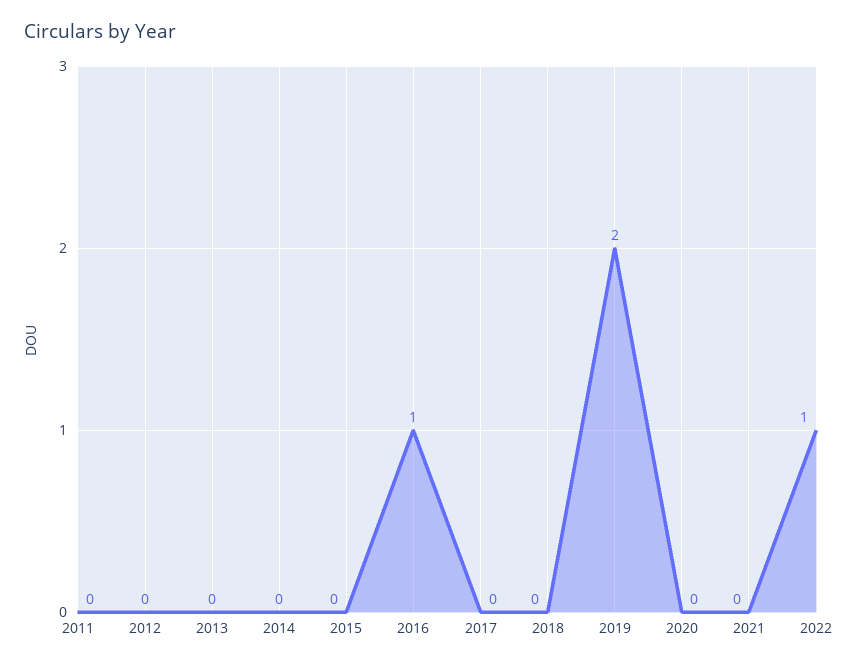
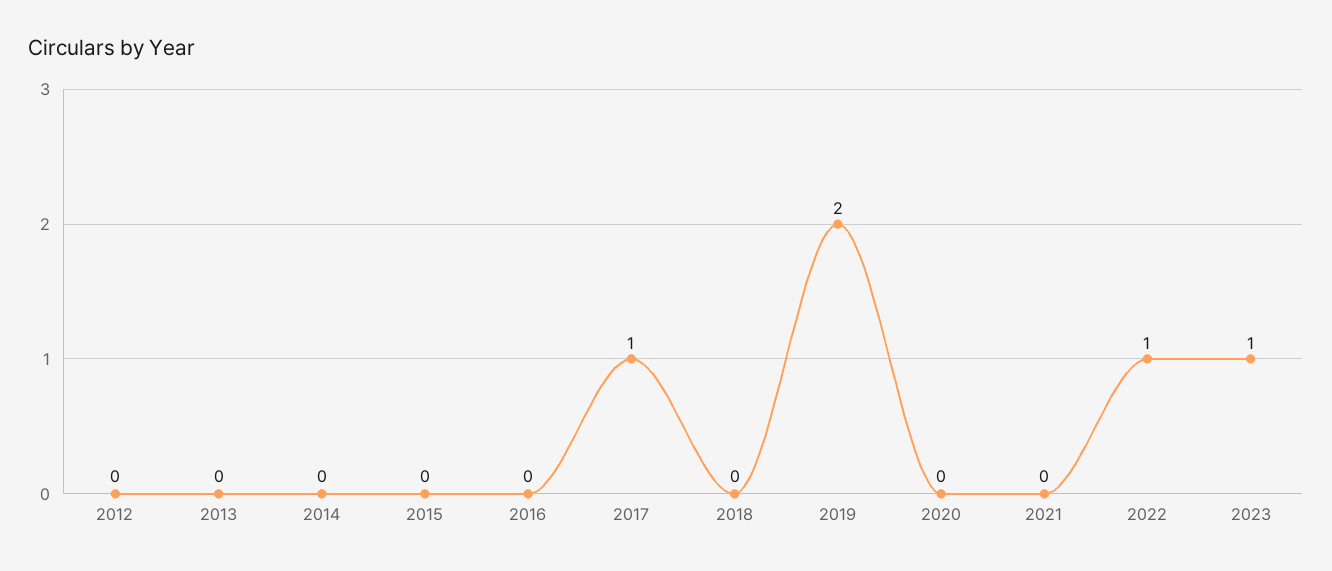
2011: 0 -> none
2016: 1 -> 0
2017: 0 -> 1
2023: none -> 1

